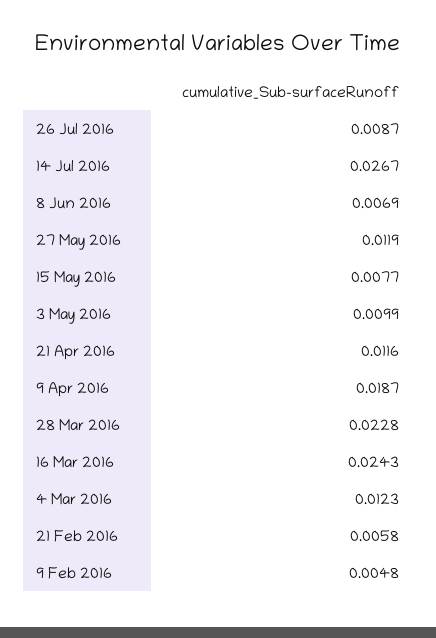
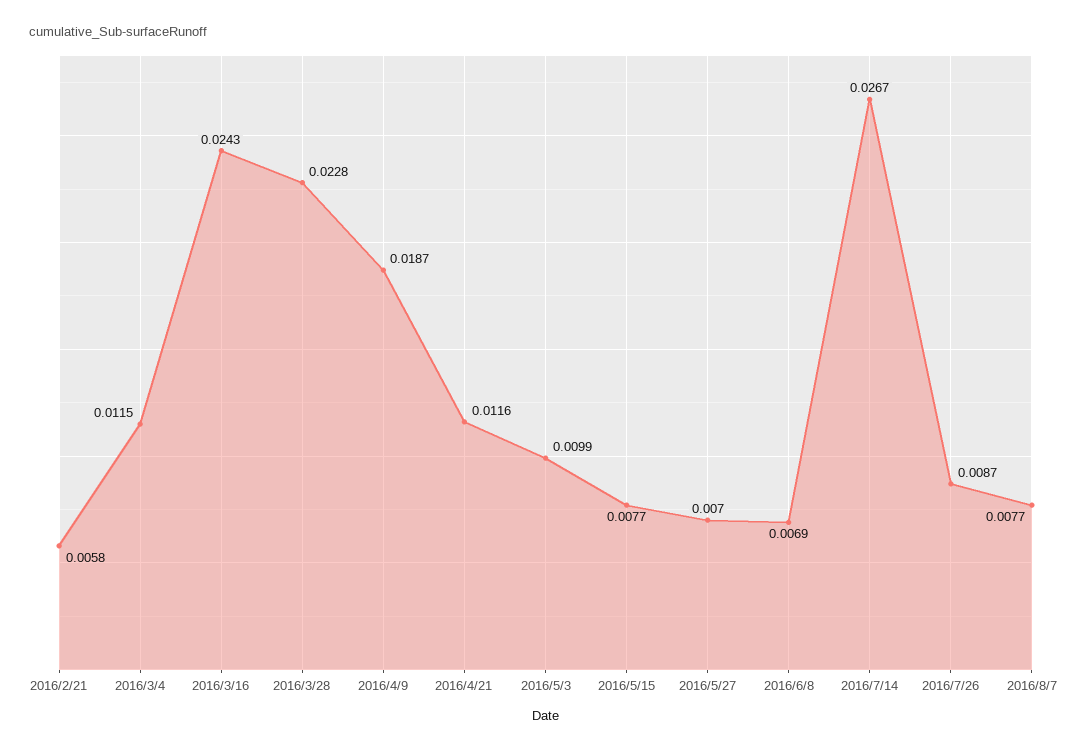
27 May 2016: 0.0119 -> 0.007
4 Mar 2016: 0.0123 -> 0.0115
9 Feb 2016: 0.0048 -> none
2016/8/7: none -> 0.0077

